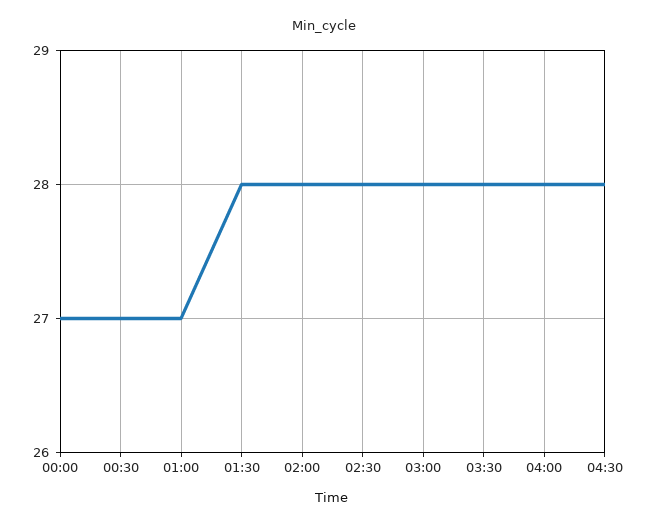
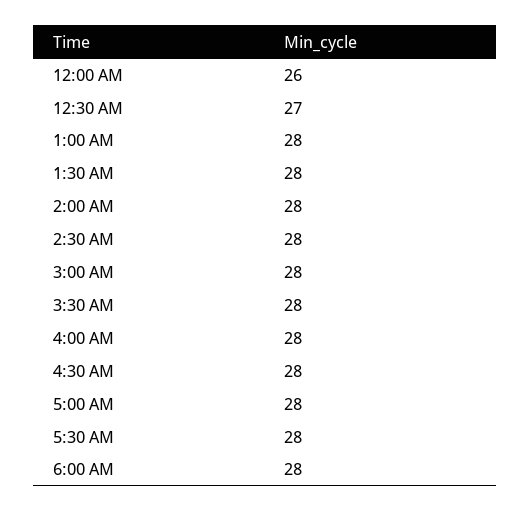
00:00: 27 -> 26
01:00: 27 -> 28
5:00 AM: none -> 28
5:30 AM: none -> 28
6:00 AM: none -> 28

